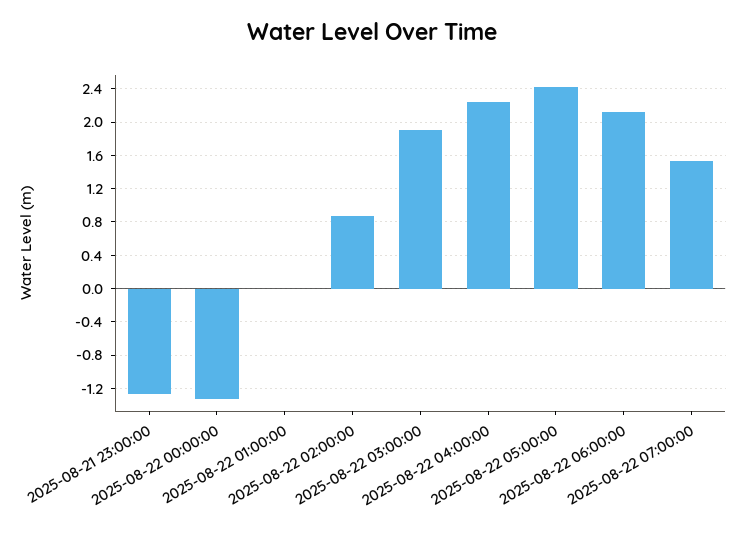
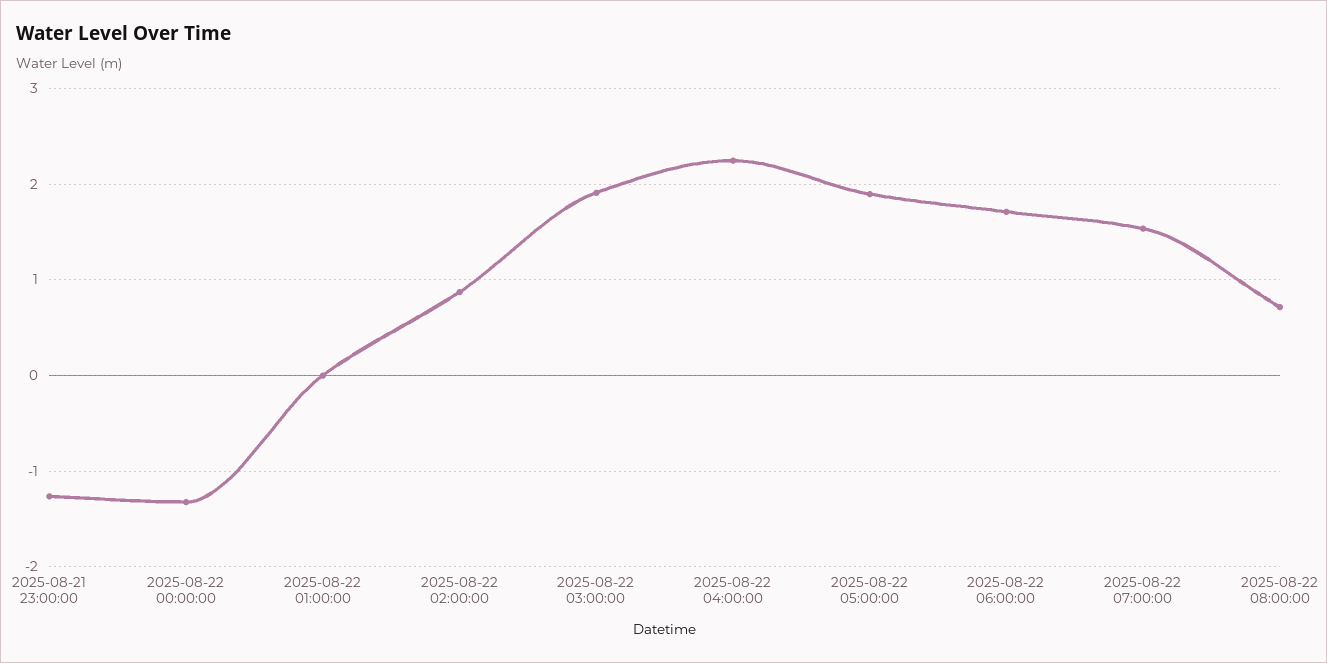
2025-08-22 05:00:00: 2.4 -> 1.9
2025-08-22 06:00:00: 2.1 -> 1.7
2025-08-22 08:00:00: none -> 0.7

